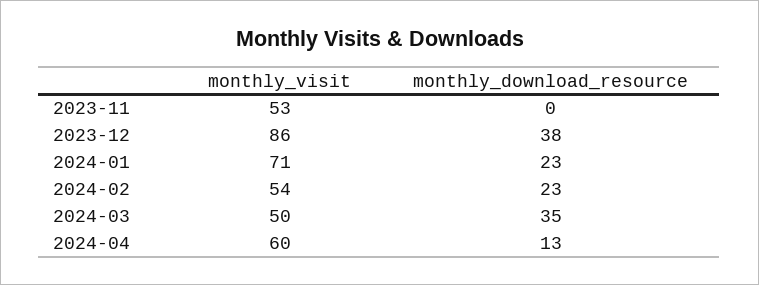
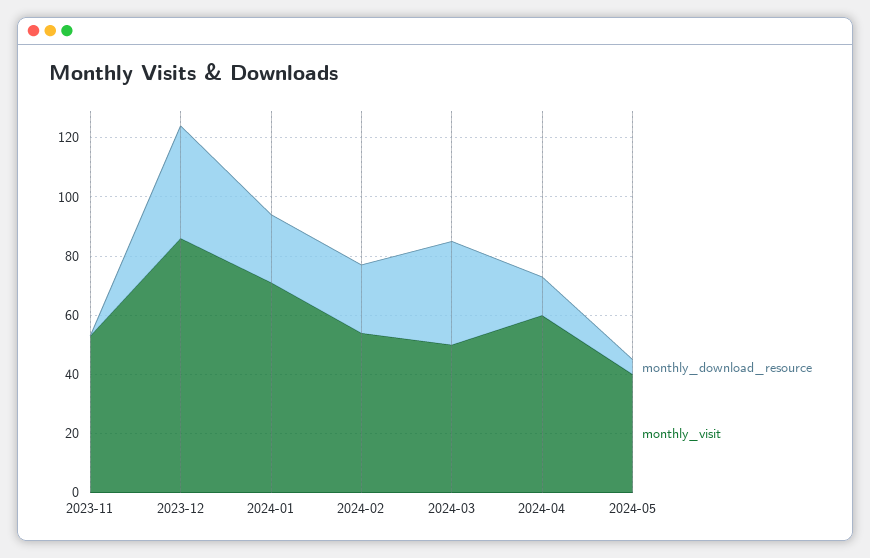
monthly_download_resource, 2024-05: none -> 5
monthly_visit, 2024-05: none -> 40

